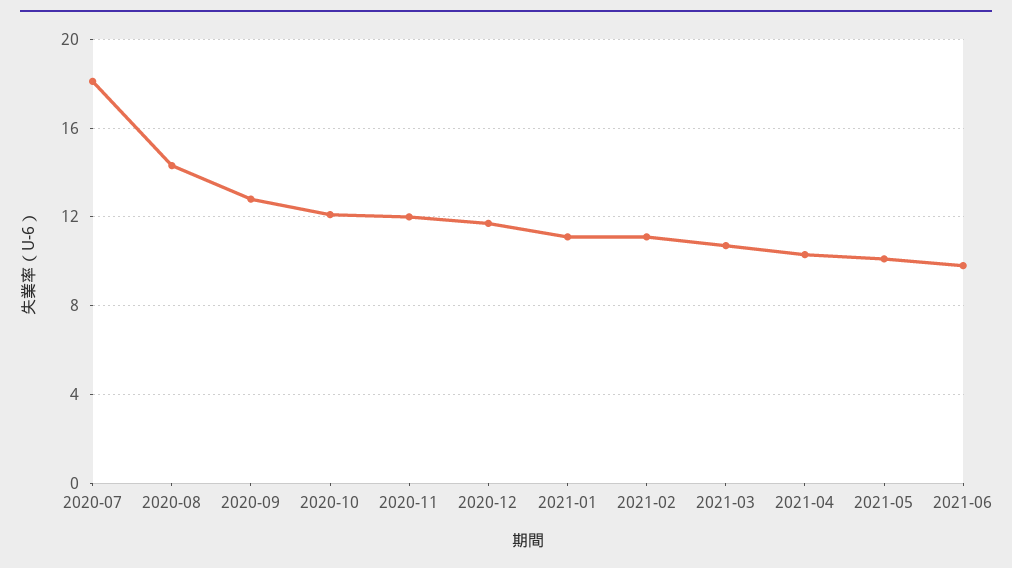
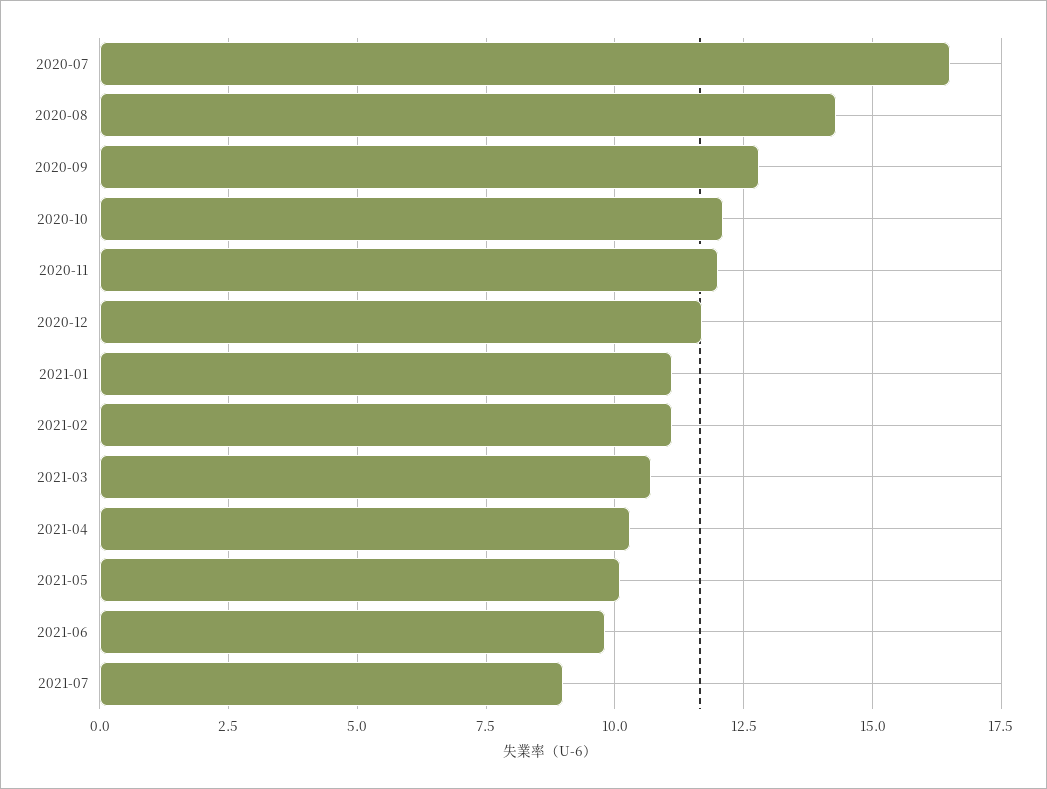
2020-07: 18 -> 16.5
2021-07: none -> 9

